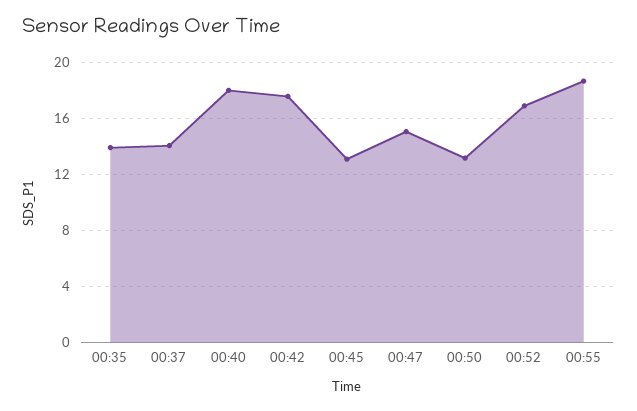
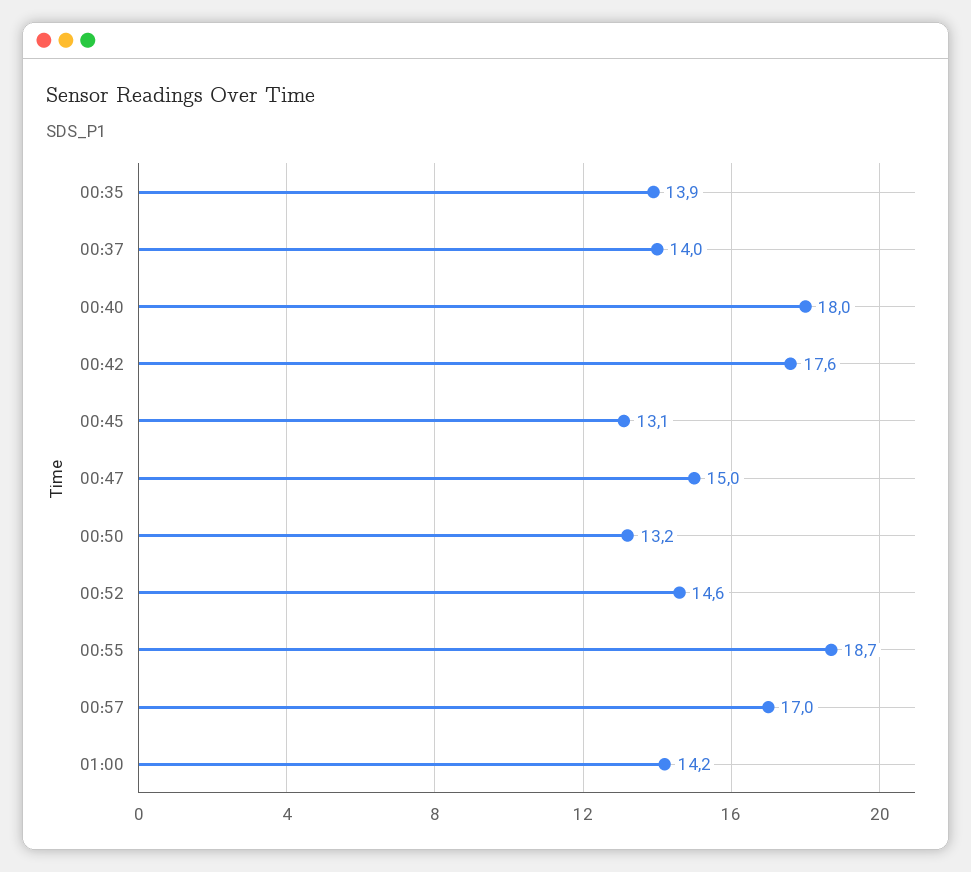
00:52: 17 -> 14.6
00:57: none -> 17
01:00: none -> 14.2

